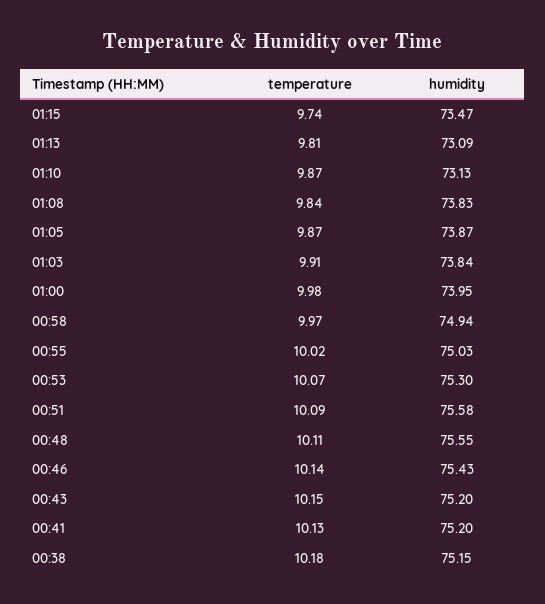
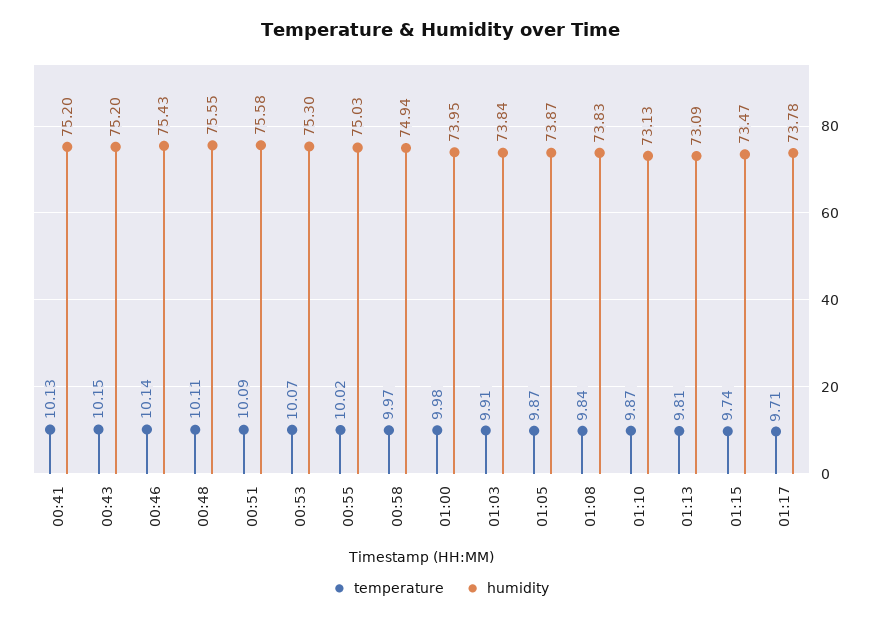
temperature, 00:38: 10.18 -> none
humidity, 00:38: 75.15 -> none
temperature, 01:17: none -> 9.71
humidity, 01:17: none -> 73.78

